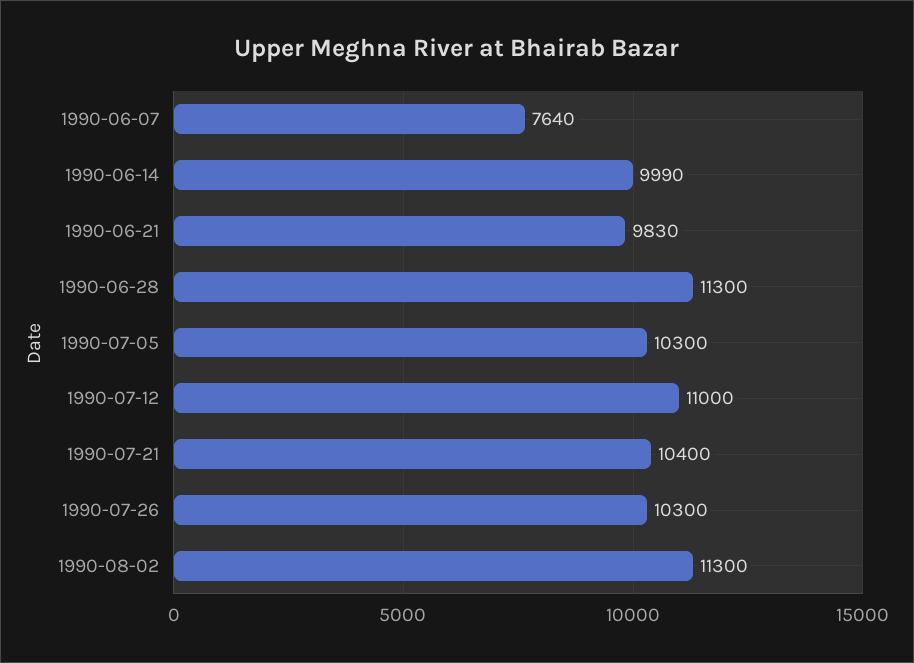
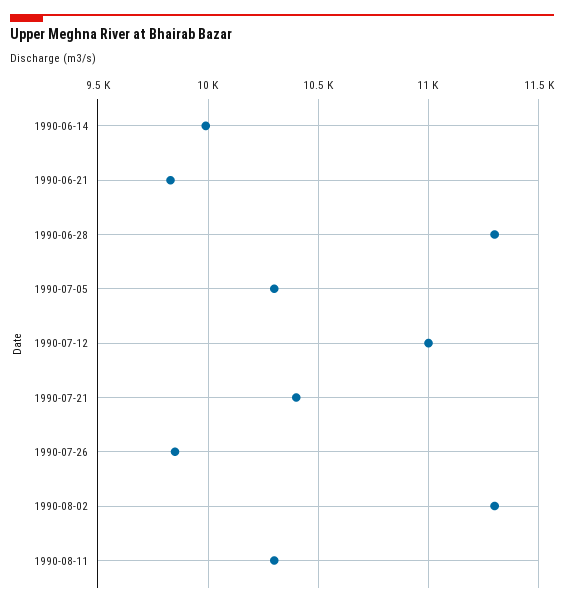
1990-06-07: 7640 -> none
1990-07-26: 10300 -> 9850
1990-08-11: none -> 10300

